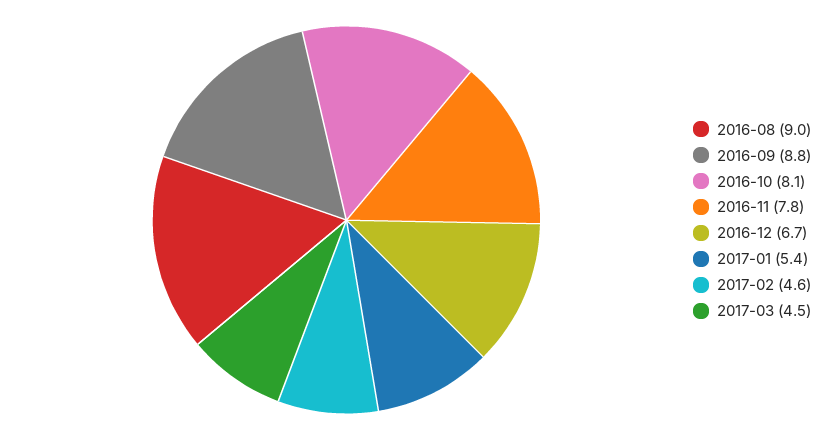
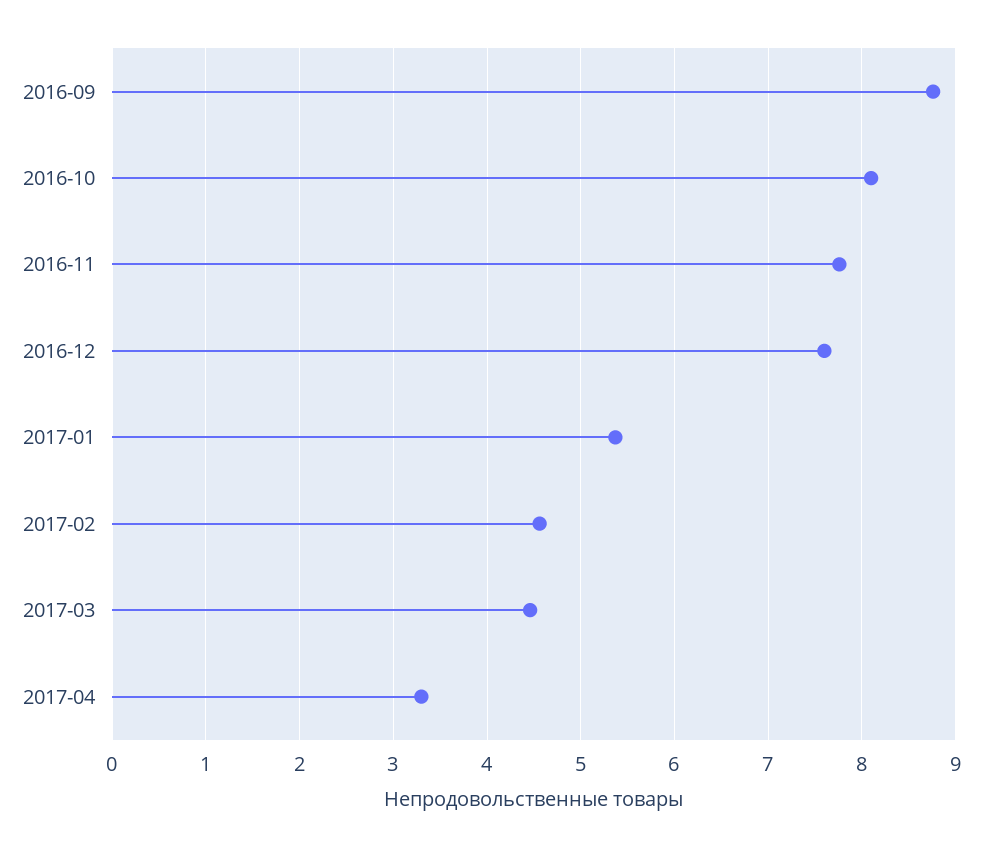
2016-08: 9 -> none
2016-12: 6.7 -> 7.6
2017-04: none -> 3.3

